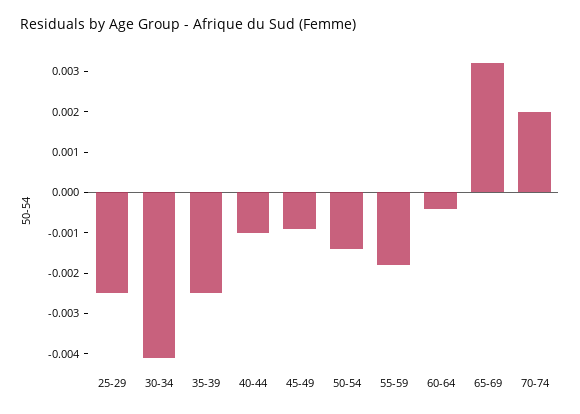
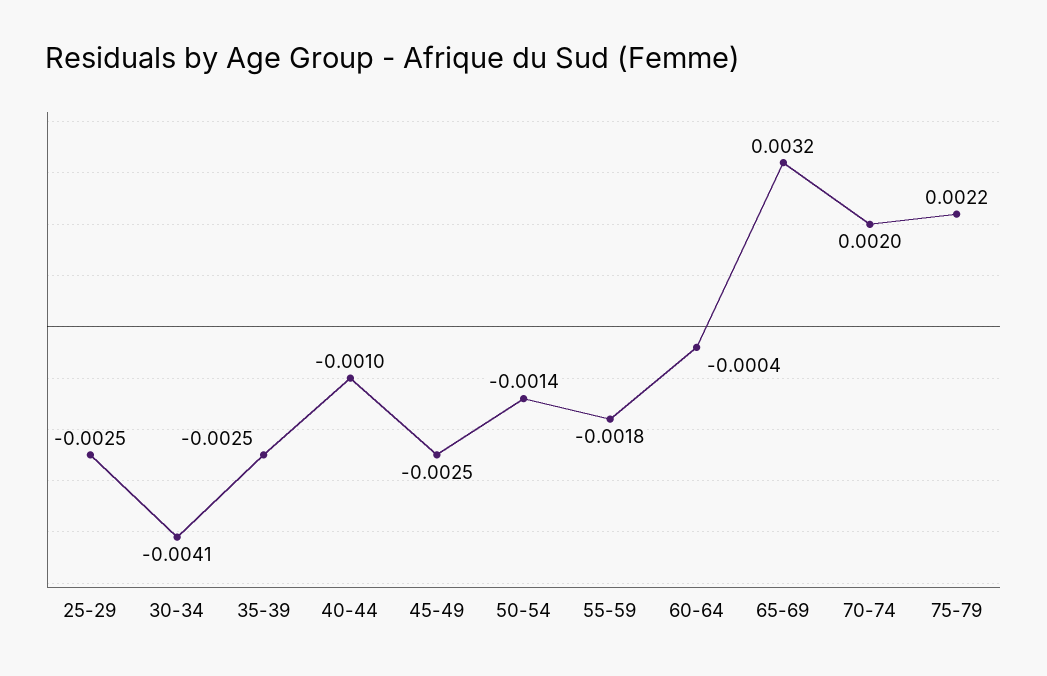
45-49: -0.001 -> -0.0025
75-79: none -> 0.0022

